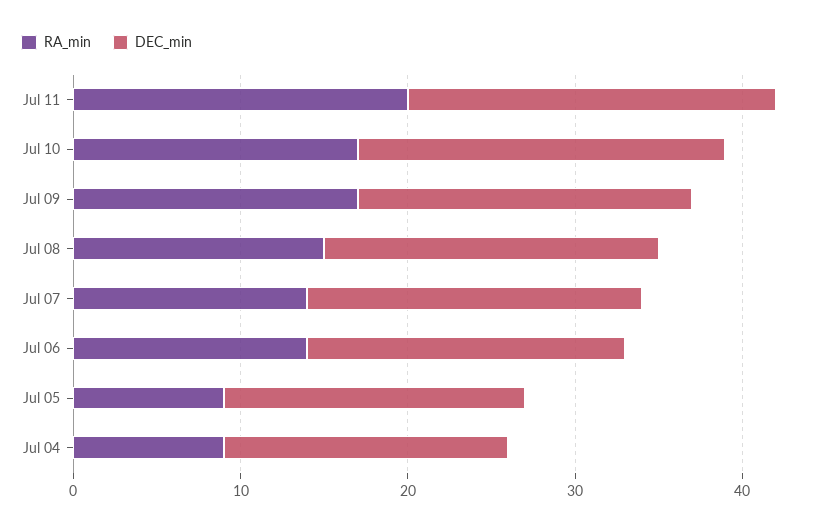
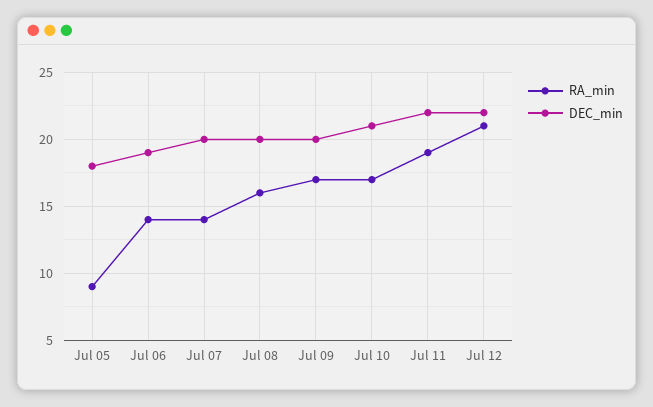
RA_min, Jul 11: 20 -> 19
DEC_min, Jul 10: 22 -> 21
RA_min, Jul 08: 15 -> 16
RA_min, Jul 04: 9 -> none
DEC_min, Jul 04: 17 -> none
RA_min, Jul 12: none -> 21
DEC_min, Jul 12: none -> 22

